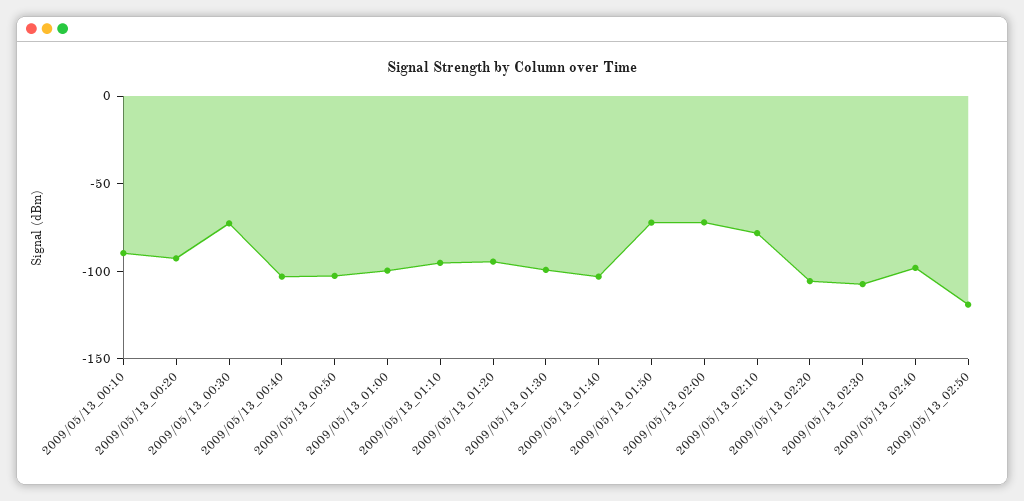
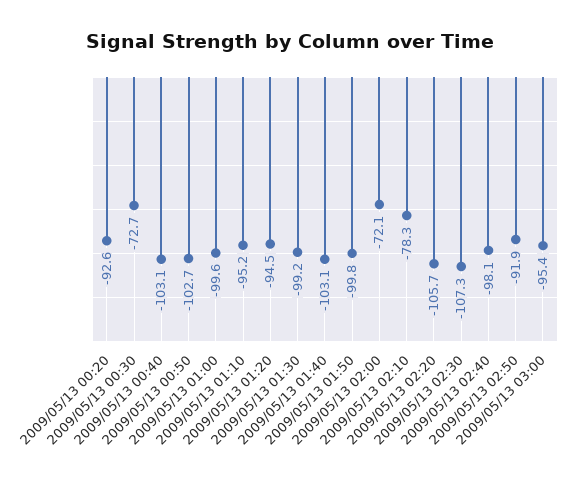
2009/05/13_00:10: -90 -> none
2009/05/13_01:50: -70 -> -99.8
2009/05/13_02:50: -120 -> -91.9
2009/05/13 03:00: none -> -95.4

